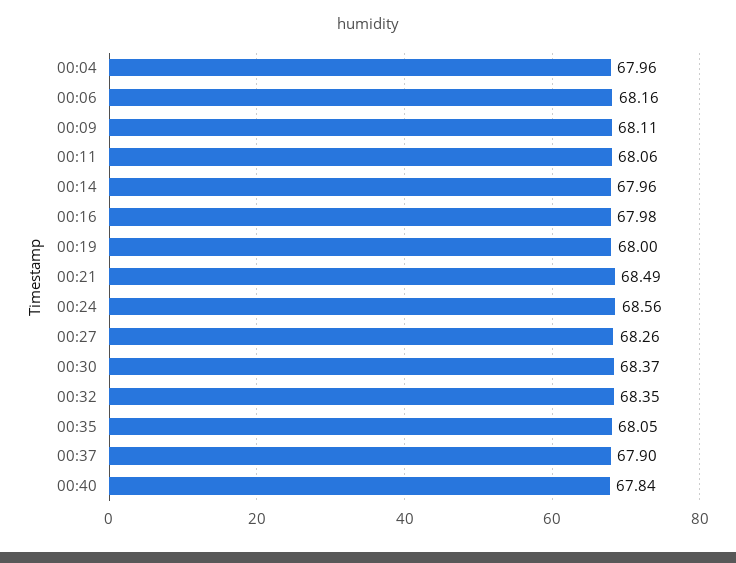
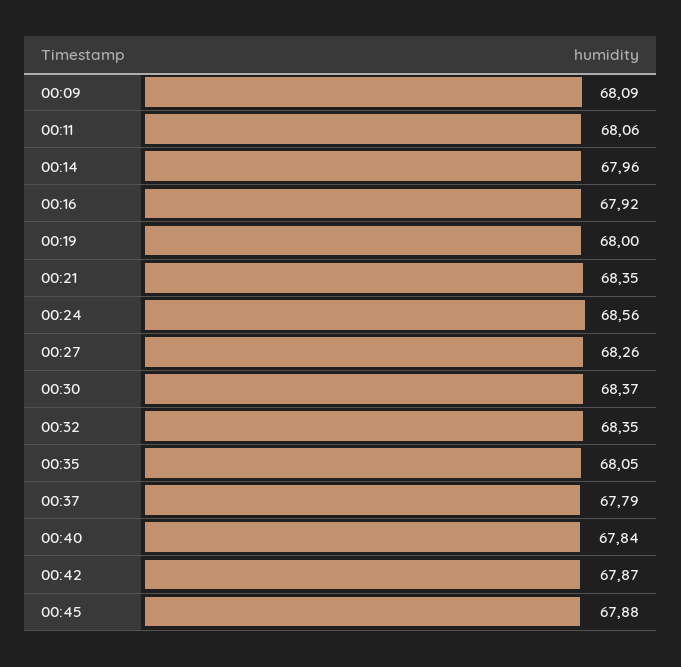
00:04: 67.96 -> none
00:06: 68.16 -> none
00:09: 68.11 -> 68.09
00:16: 67.98 -> 67.92
00:21: 68.49 -> 68.35
00:37: 67.9 -> 67.79
00:42: none -> 67.87
00:45: none -> 67.88

